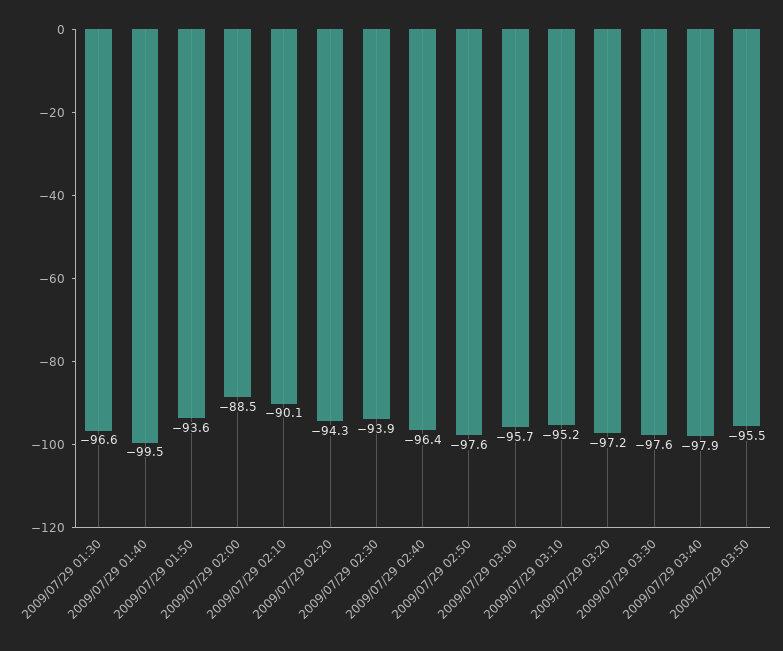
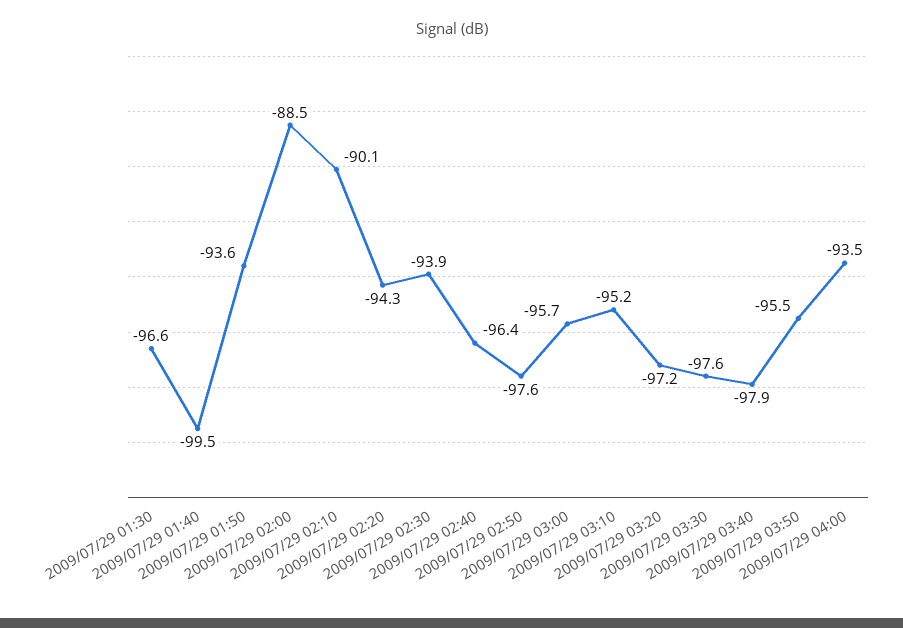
2009/07/29 04:00: none -> -93.5

